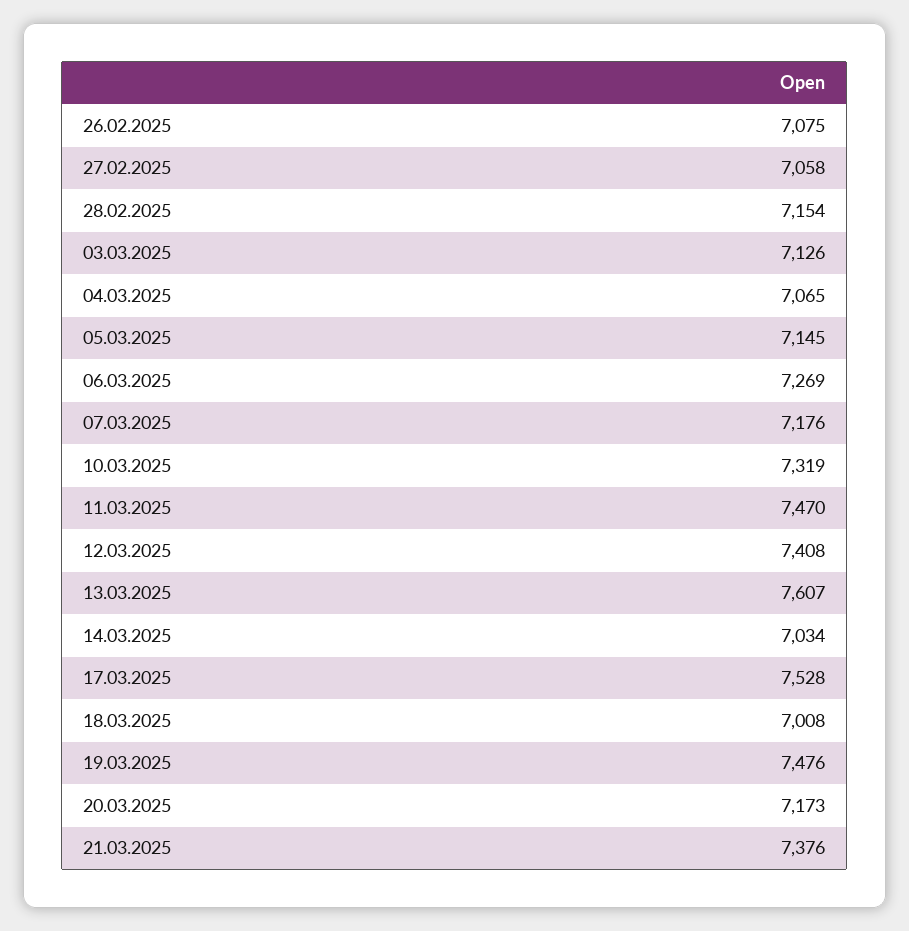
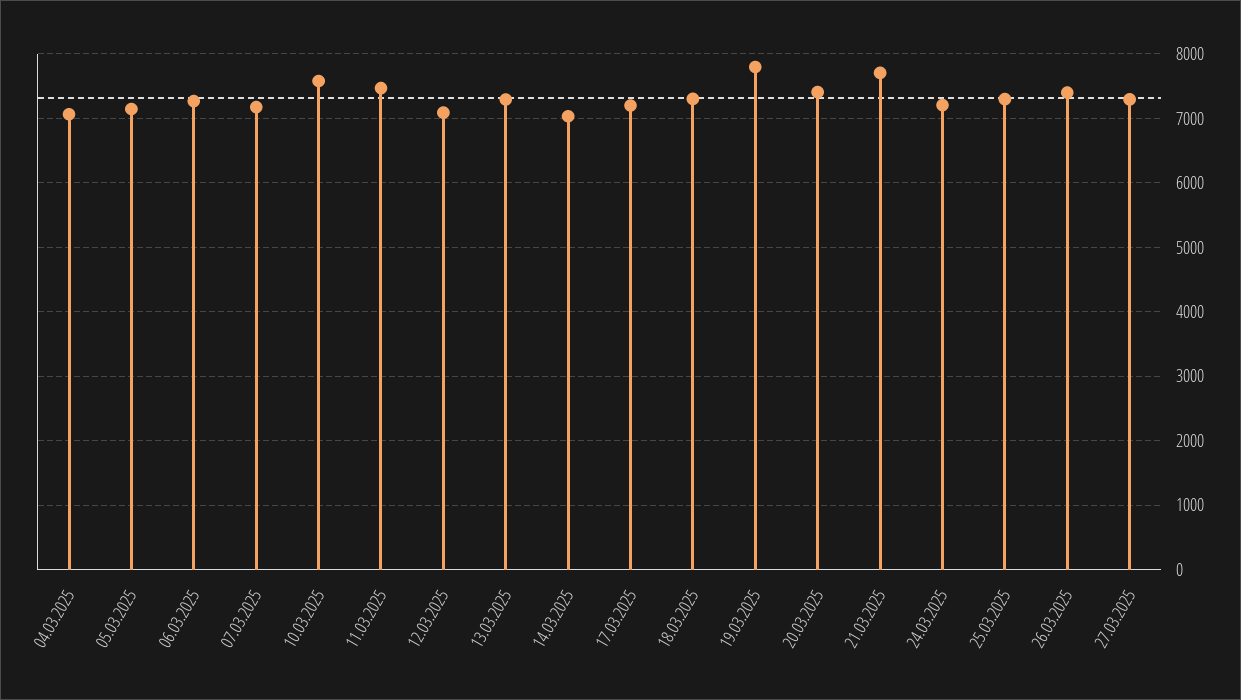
26.02.2025: 7075 -> none
27.02.2025: 7058 -> none
28.02.2025: 7154 -> none
03.03.2025: 7126 -> none
10.03.2025: 7319 -> 7600
12.03.2025: 7408 -> 7100
13.03.2025: 7607 -> 7300
17.03.2025: 7528 -> 7200
18.03.2025: 7008 -> 7300
19.03.2025: 7476 -> 7800
20.03.2025: 7173 -> 7400
21.03.2025: 7376 -> 7700
24.03.2025: none -> 7200
25.03.2025: none -> 7300
26.03.2025: none -> 7400
27.03.2025: none -> 7300

